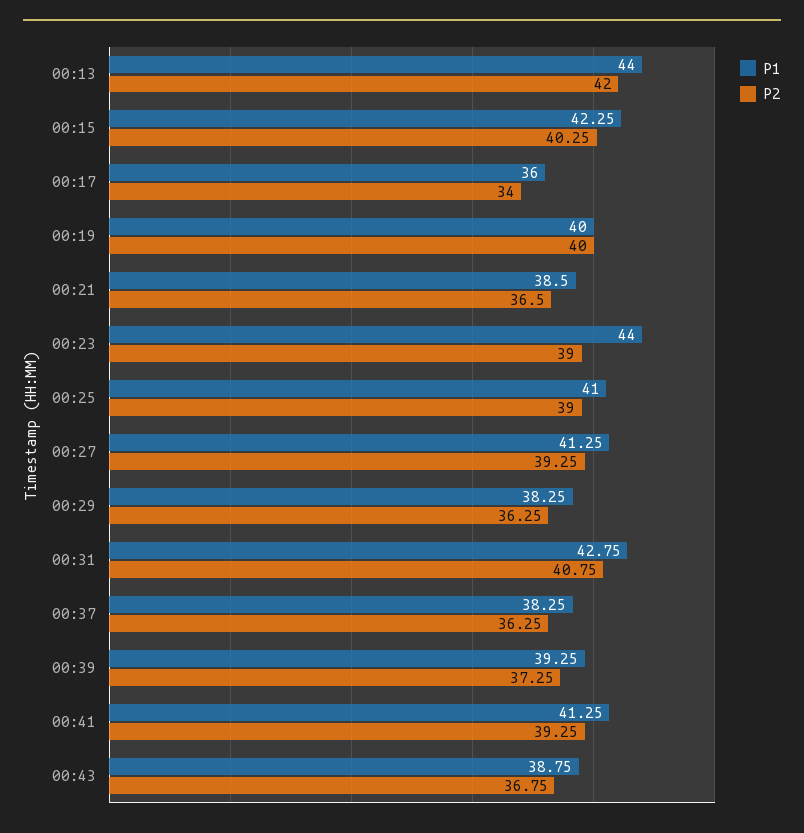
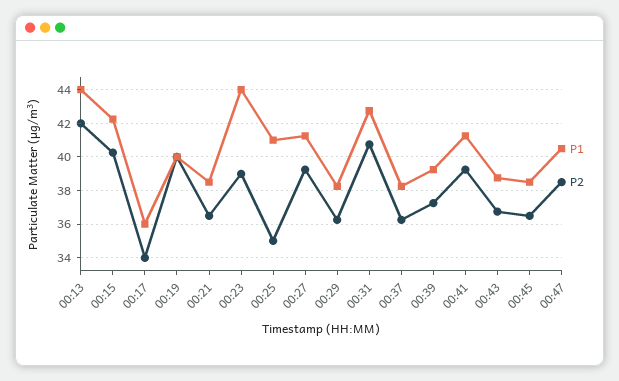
P2, 00:25: 39 -> 35
P1, 00:45: none -> 38.5
P2, 00:45: none -> 36.5
P1, 00:47: none -> 40.5
P2, 00:47: none -> 38.5

